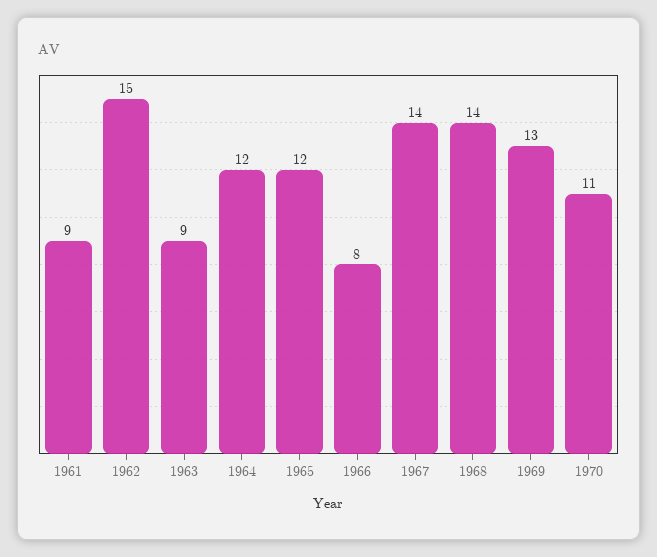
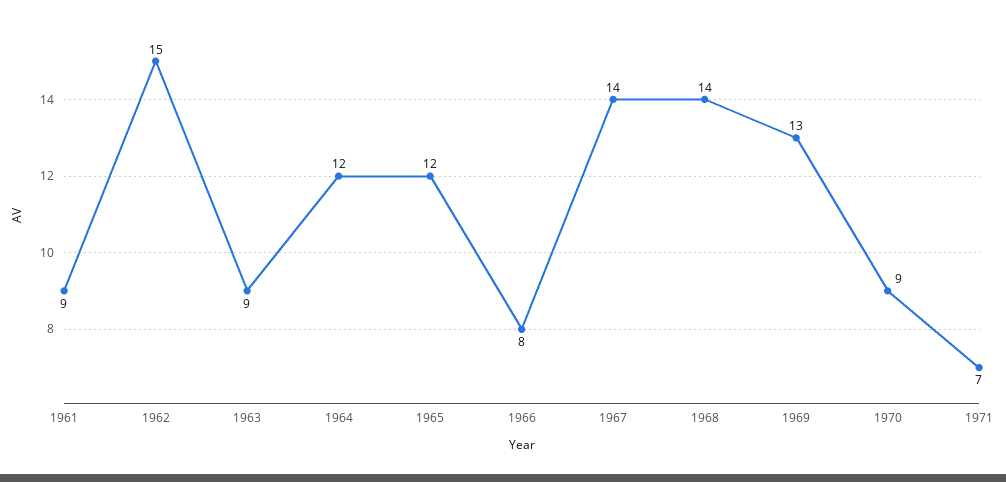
1970: 11 -> 9
1971: none -> 7

